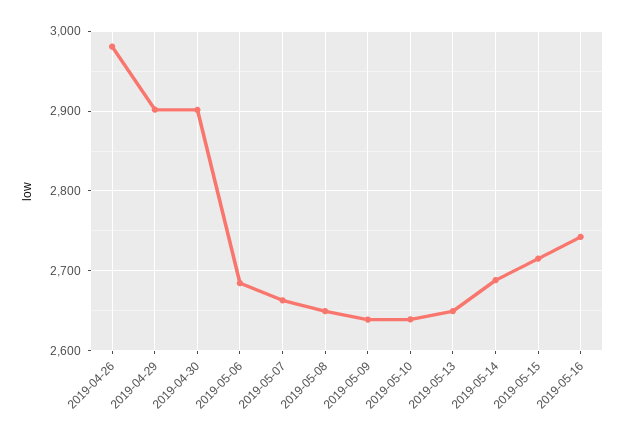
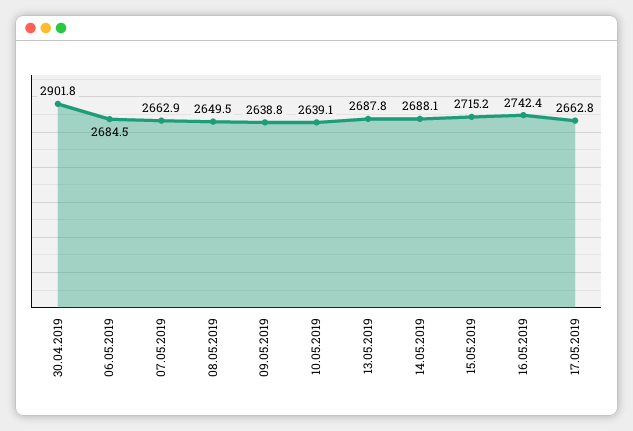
2019-04-26: 2980 -> none
2019-04-29: 2900 -> none
2019-05-13: 2650 -> 2687.8
17.05.2019: none -> 2662.8

